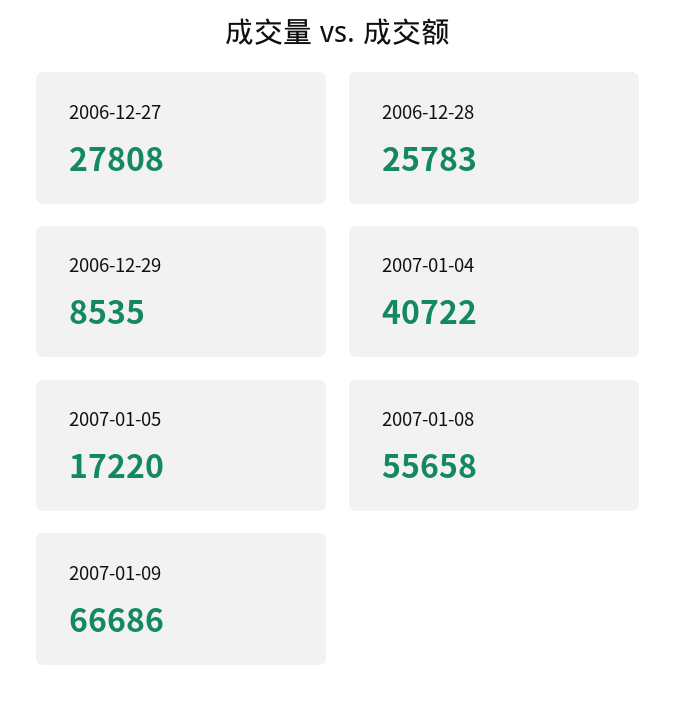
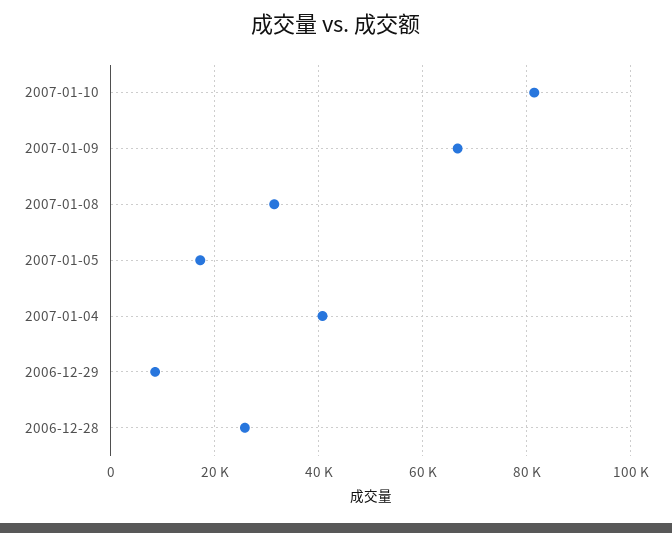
2006-12-27: 27808 -> none
2007-01-08: 55658 -> 32000
2007-01-10: none -> 82000

